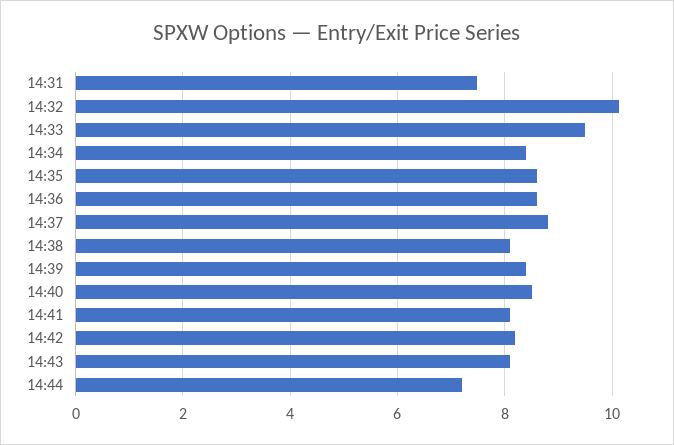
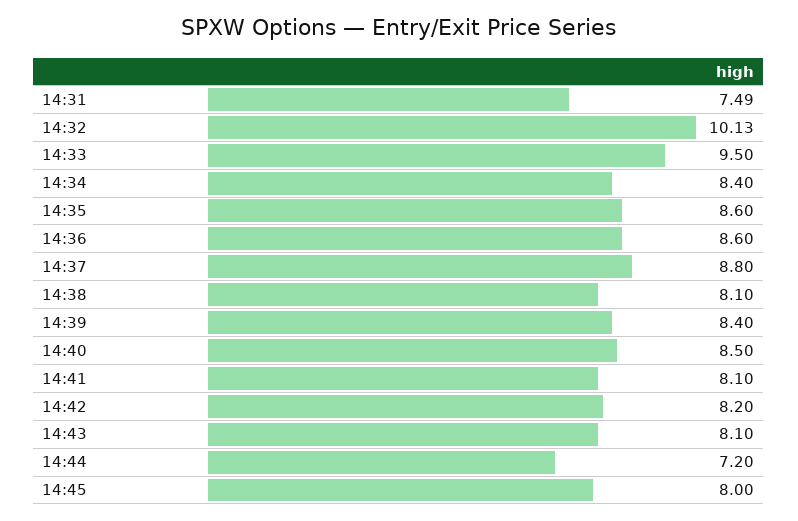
14:45: none -> 8

